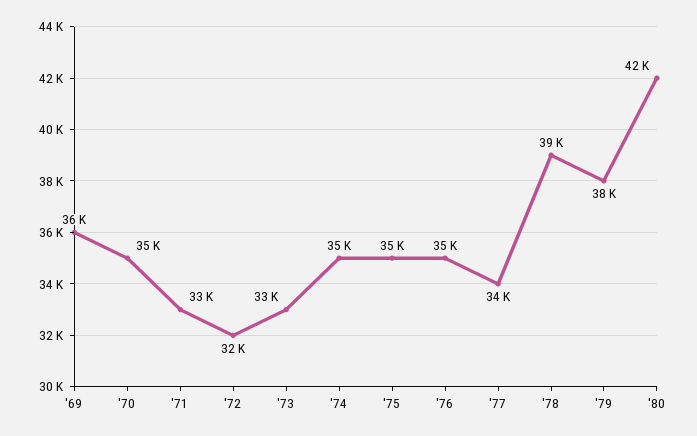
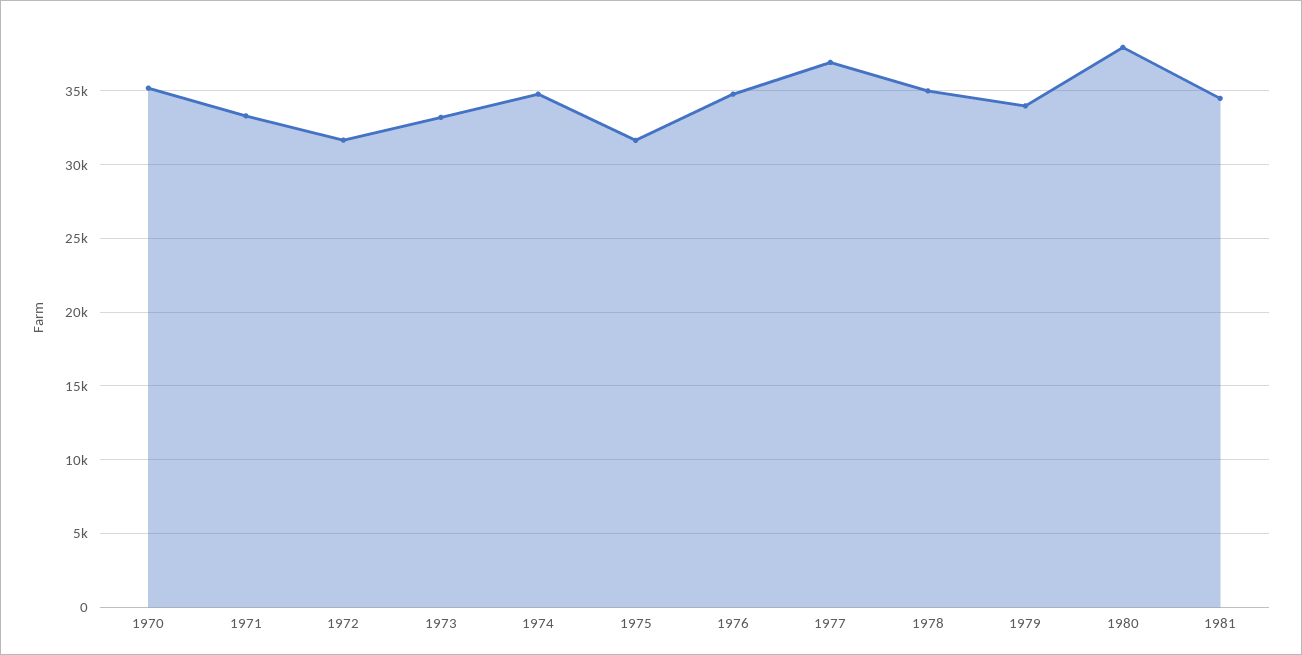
'69: 36000 -> none
'75: 35000 -> 31500
'77: 34000 -> 37000
'78: 39000 -> 35000
'79: 38000 -> 34000
'80: 42000 -> 38000
1981: none -> 34500

